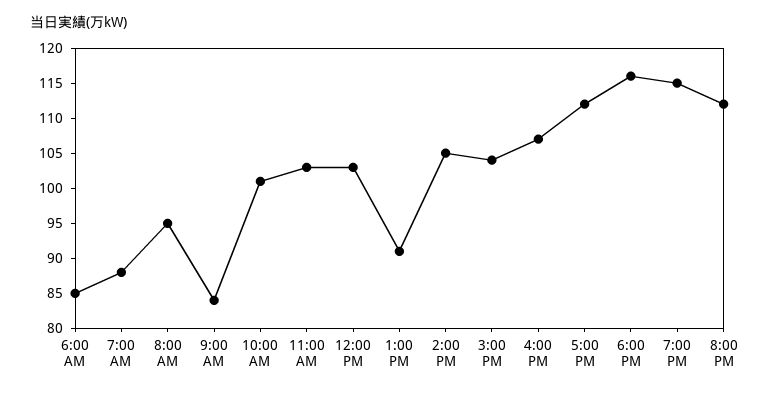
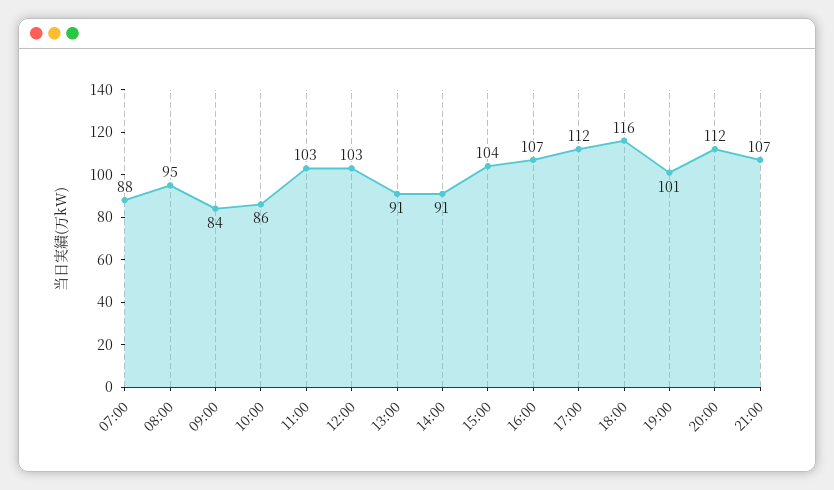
6:00 AM: 85 -> none
10:00 AM: 100 -> 86
2:00 PM: 105 -> 91
7:00 PM: 115 -> 101
21:00: none -> 107

